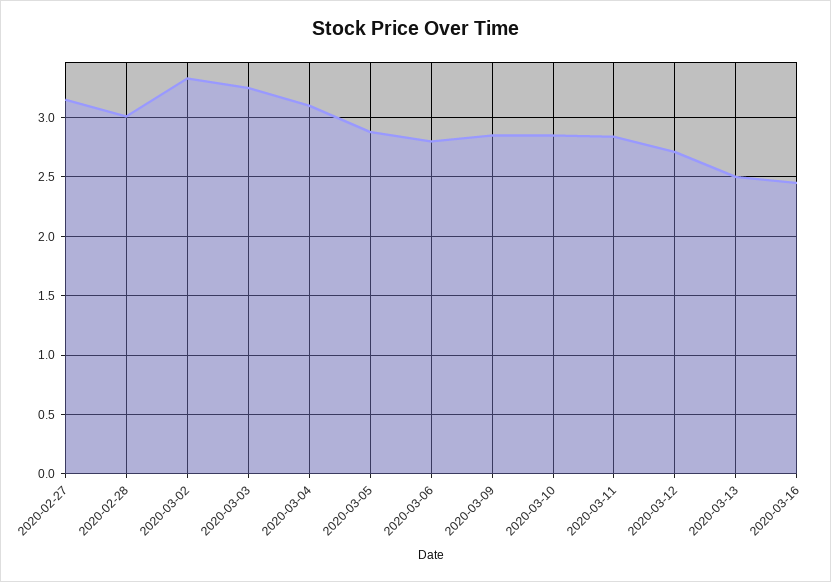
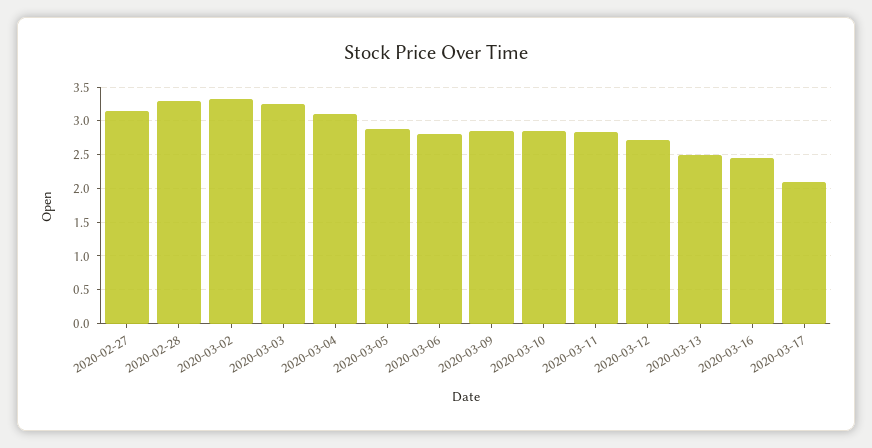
2020-02-28: 3 -> 3.3
2020-03-17: none -> 2.1

